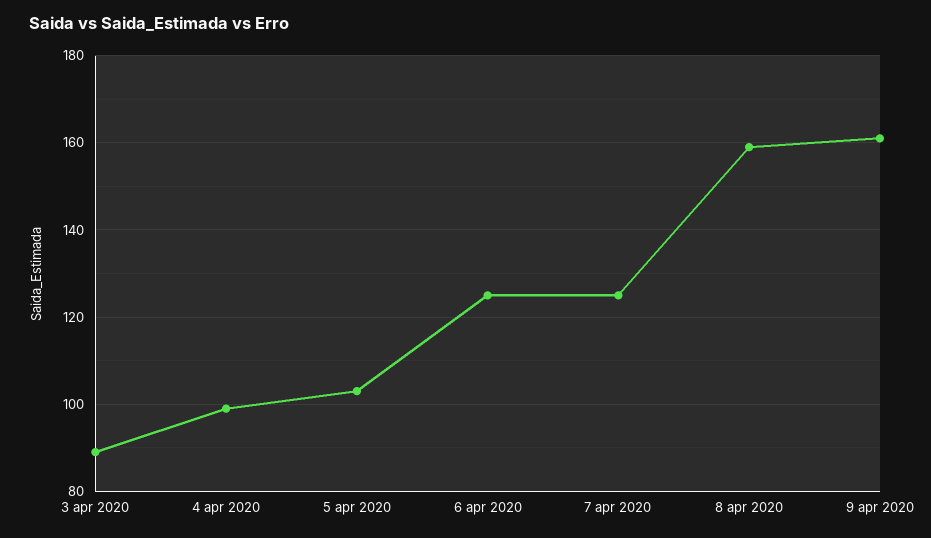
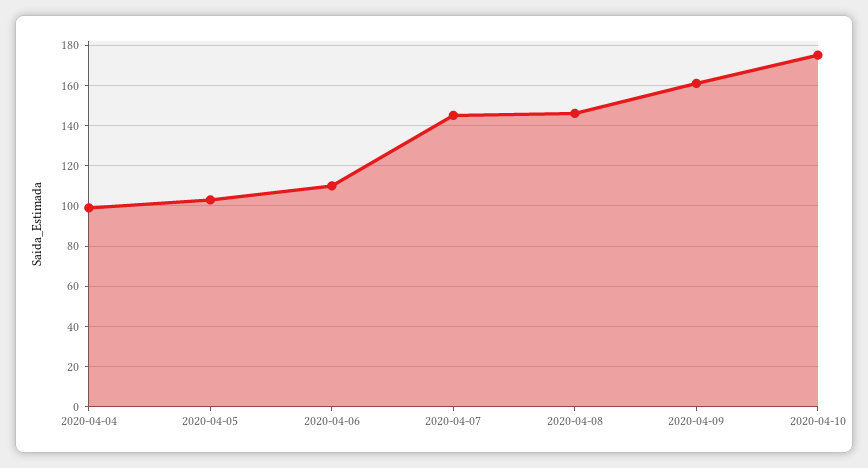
3 apr 2020: 90 -> none
6 apr 2020: 125 -> 110
7 apr 2020: 125 -> 145
8 apr 2020: 160 -> 145
2020-04-10: none -> 175

